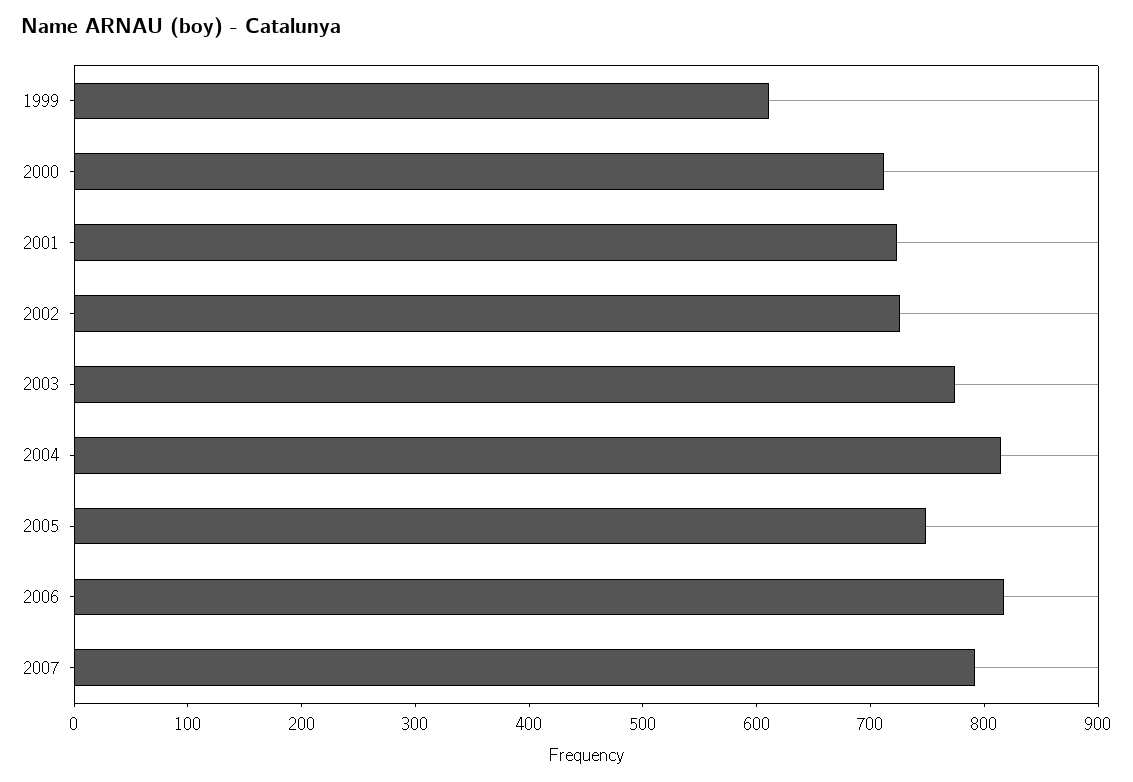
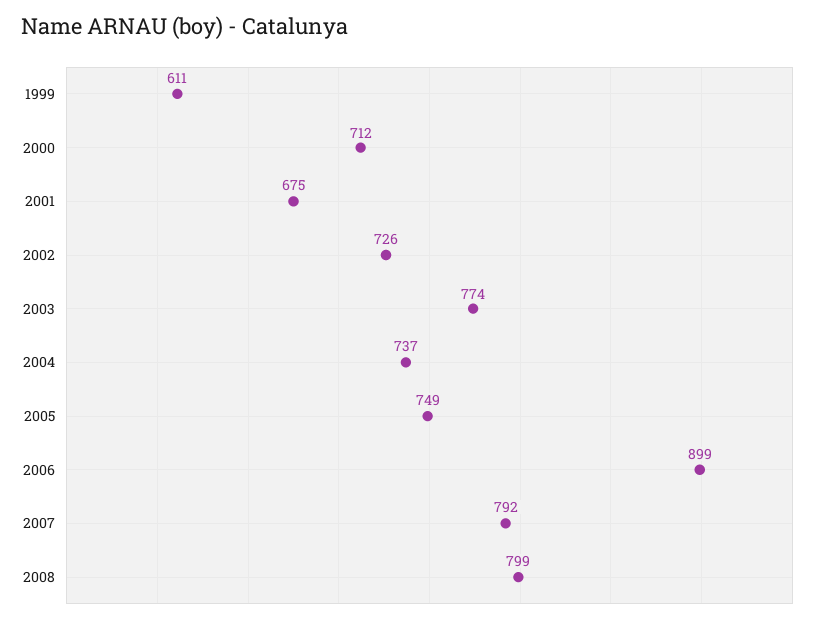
2001: 720 -> 675
2004: 820 -> 737
2006: 820 -> 899
2008: none -> 799

